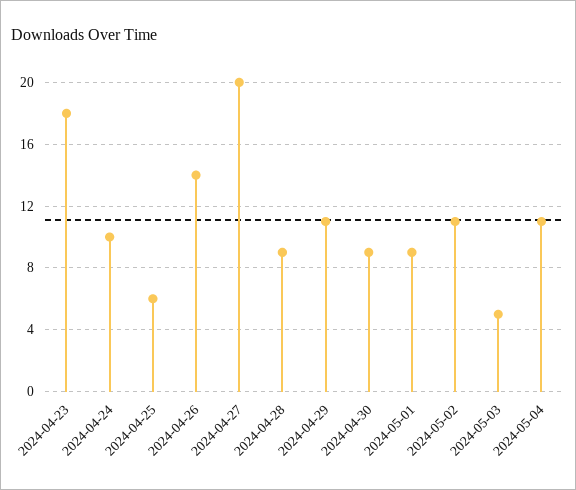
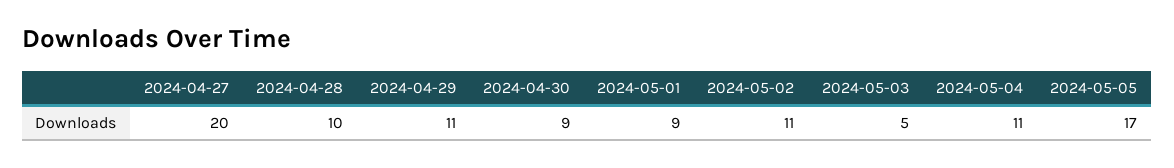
2024-04-23: 18 -> none
2024-04-24: 10 -> none
2024-04-25: 6 -> none
2024-04-26: 14 -> none
2024-04-28: 9 -> 10
2024-05-05: none -> 17

